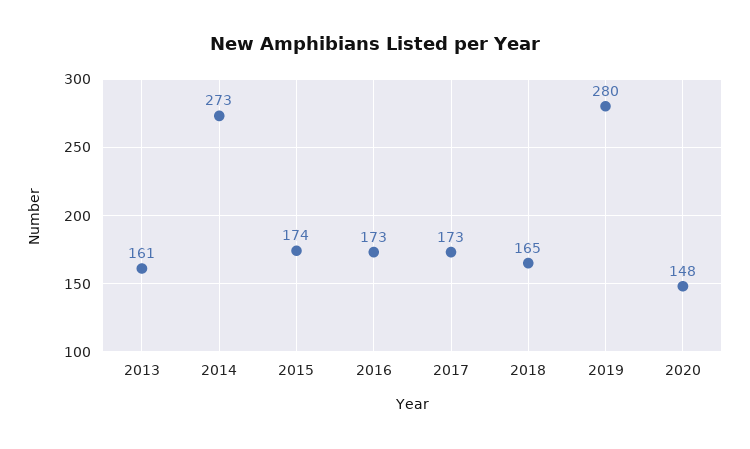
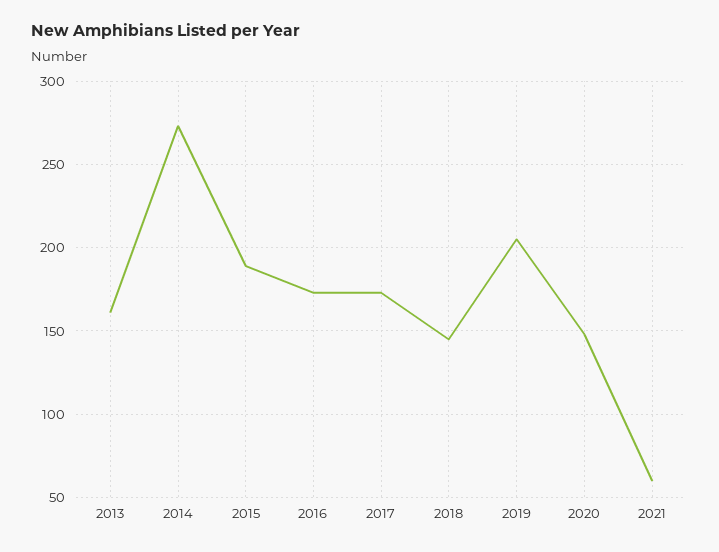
2015: 174 -> 190
2018: 165 -> 145
2019: 280 -> 205
2021: none -> 60

